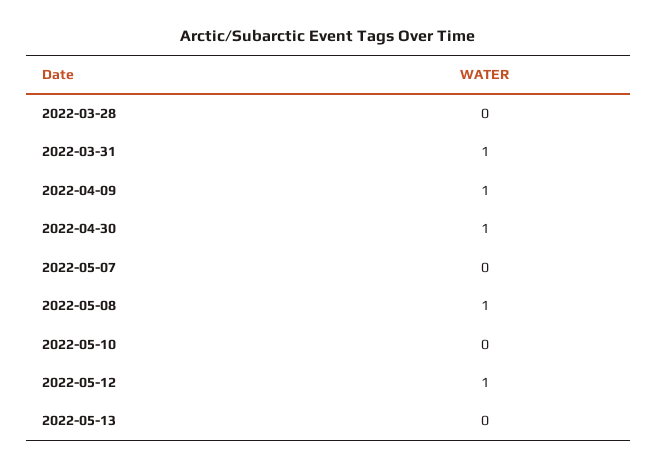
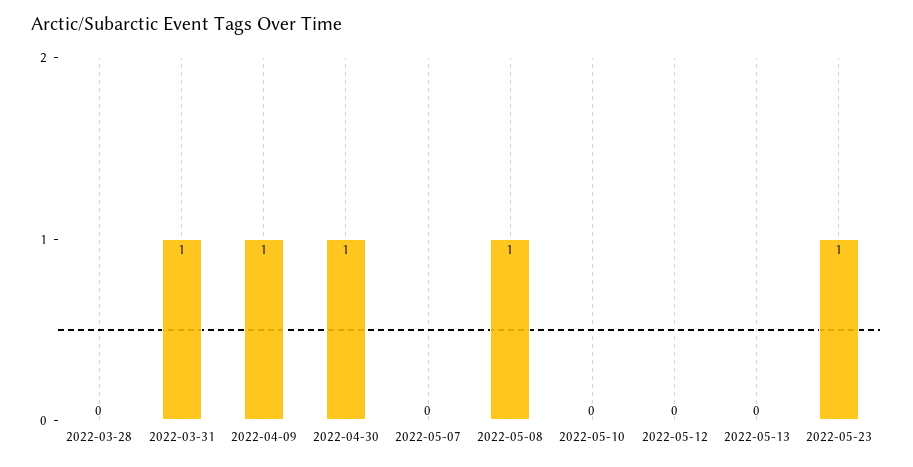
2022-05-12: 1 -> 0
2022-05-23: none -> 1

